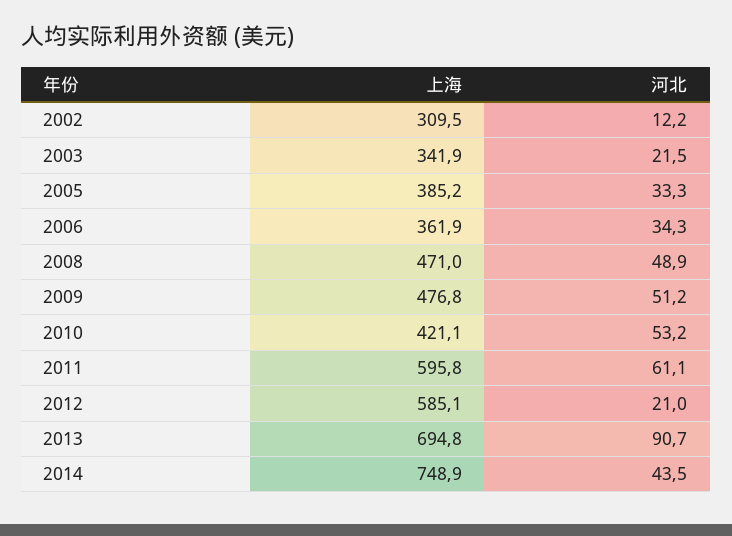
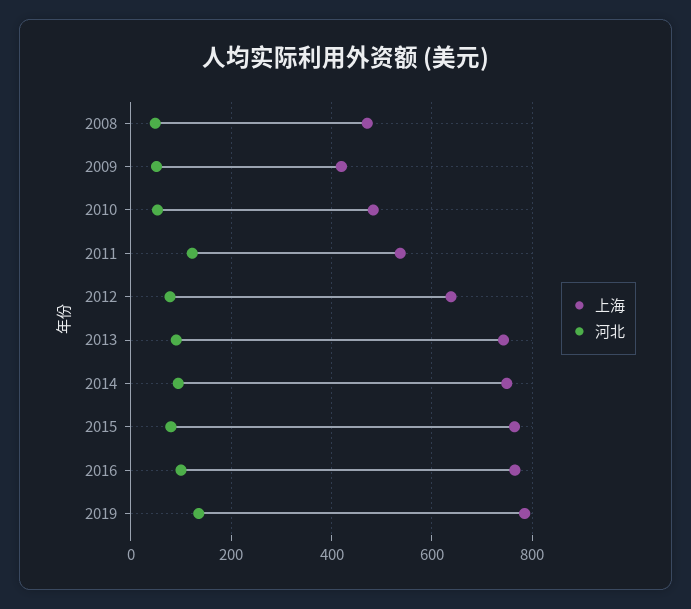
上海, 2002: 309.5 -> none
河北, 2002: 12.2 -> none
上海, 2003: 341.9 -> none
河北, 2003: 21.5 -> none
上海, 2005: 385.2 -> none
河北, 2005: 33.3 -> none
上海, 2006: 361.9 -> none
河北, 2006: 34.3 -> none
上海, 2009: 476.8 -> 420
上海, 2010: 421.1 -> 480
上海, 2011: 595.8 -> 540
河北, 2011: 61.1 -> 120
上海, 2012: 585.1 -> 640
河北, 2012: 21 -> 80
上海, 2013: 694.8 -> 740
河北, 2014: 43.5 -> 100
上海, 2015: none -> 760
河北, 2015: none -> 80
上海, 2016: none -> 760
河北, 2016: none -> 100
上海, 2019: none -> 780
河北, 2019: none -> 140

